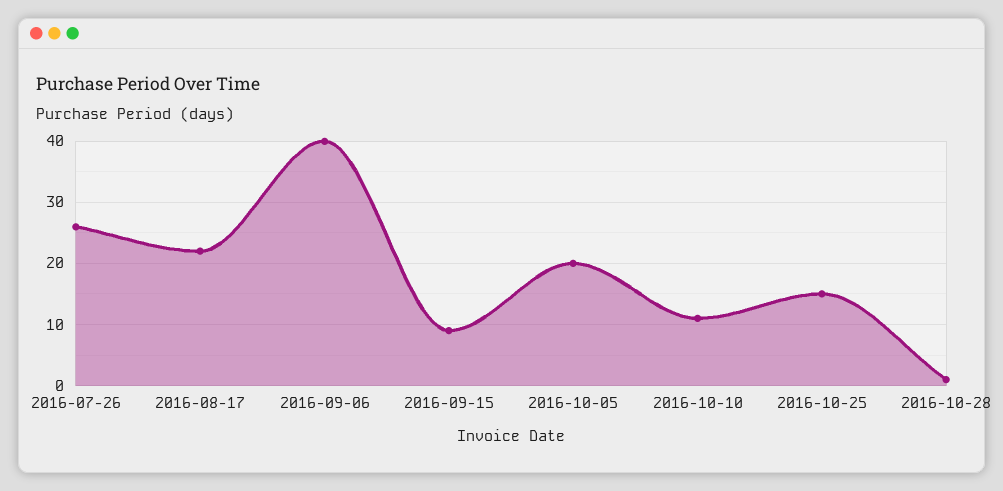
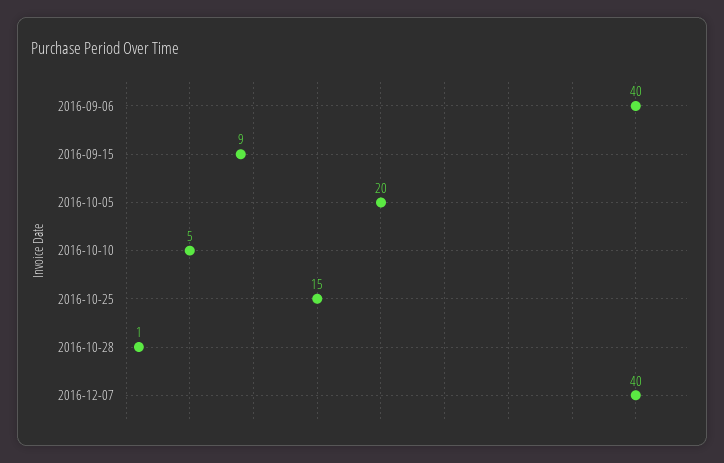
2016-07-26: 26 -> none
2016-08-17: 22 -> none
2016-10-10: 11 -> 5
2016-12-07: none -> 40

